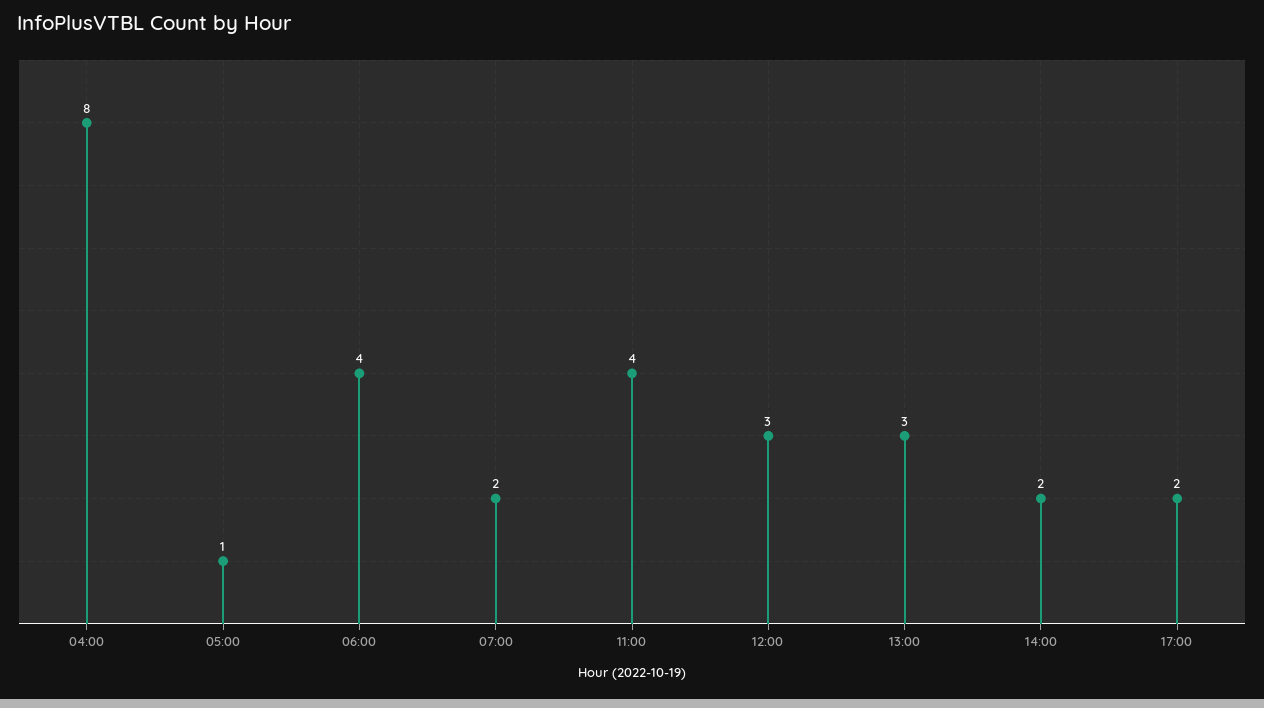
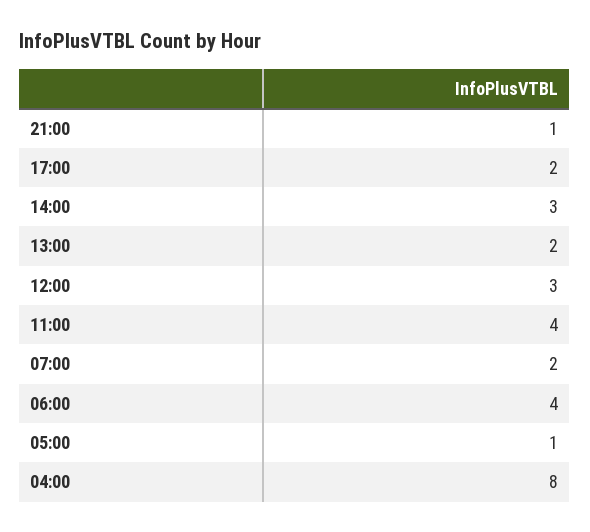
13:00: 3 -> 2
14:00: 2 -> 3
21:00: none -> 1

